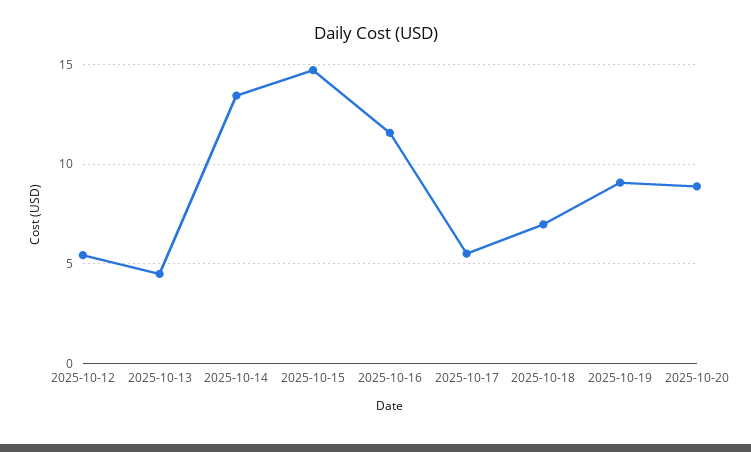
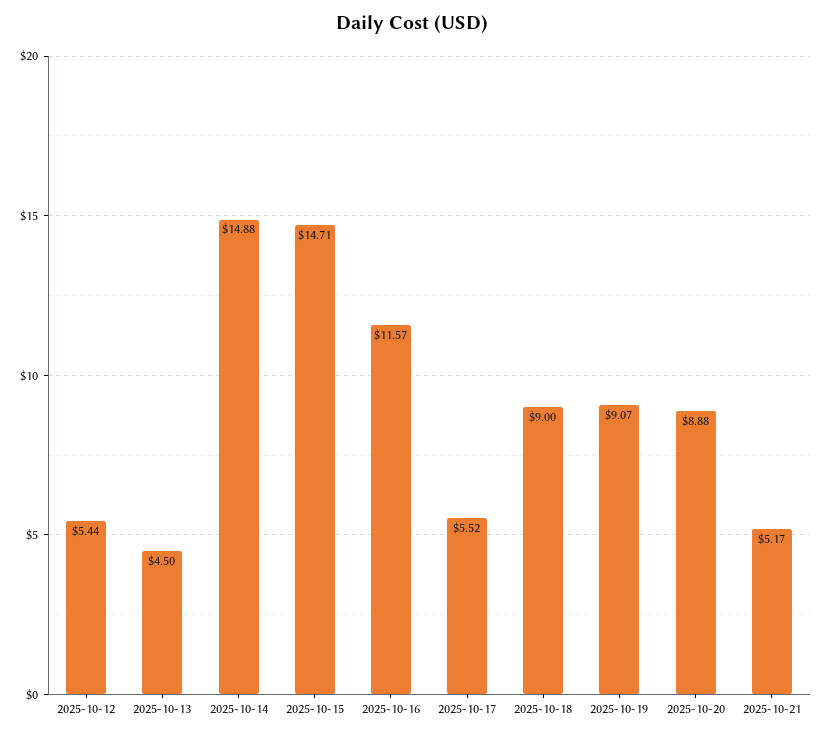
2025-10-14: 13.5 -> 14.88
2025-10-18: 7 -> 9
2025-10-21: none -> 5.17

